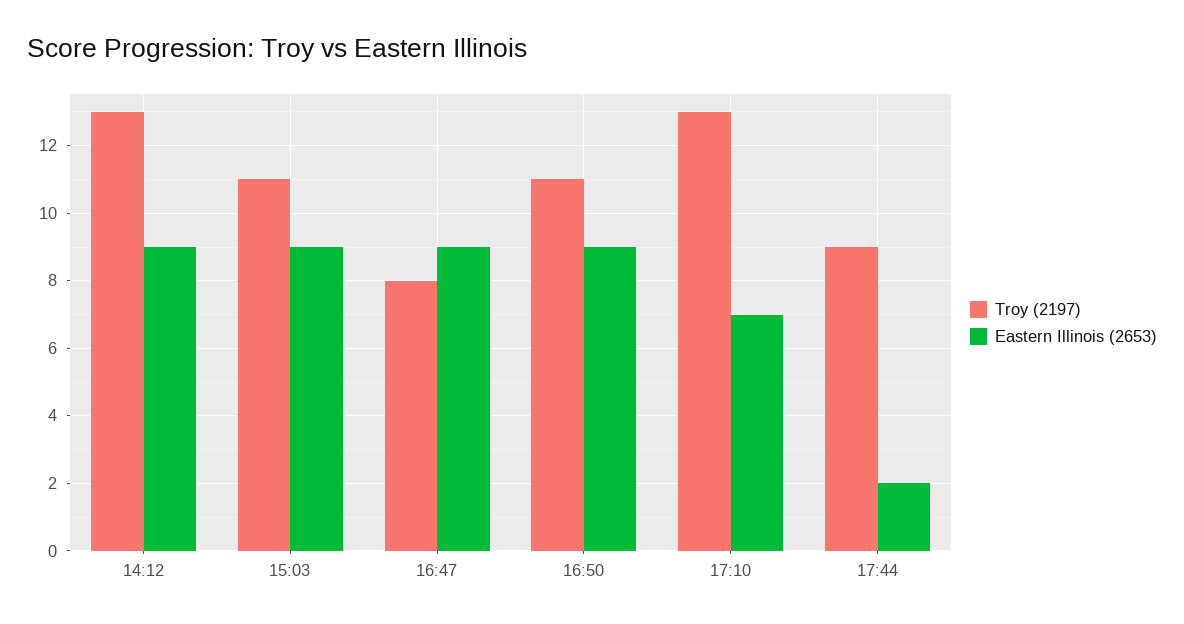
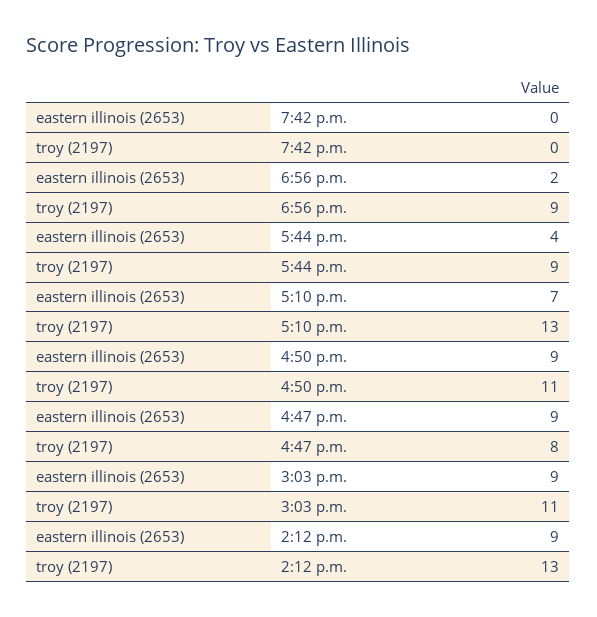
Eastern Illinois (2653), 17:44: 2 -> 4
Eastern Illinois (2653), 7:42 p.m.: none -> 0
Troy (2197), 7:42 p.m.: none -> 0
Eastern Illinois (2653), 6:56 p.m.: none -> 2
Troy (2197), 6:56 p.m.: none -> 9

